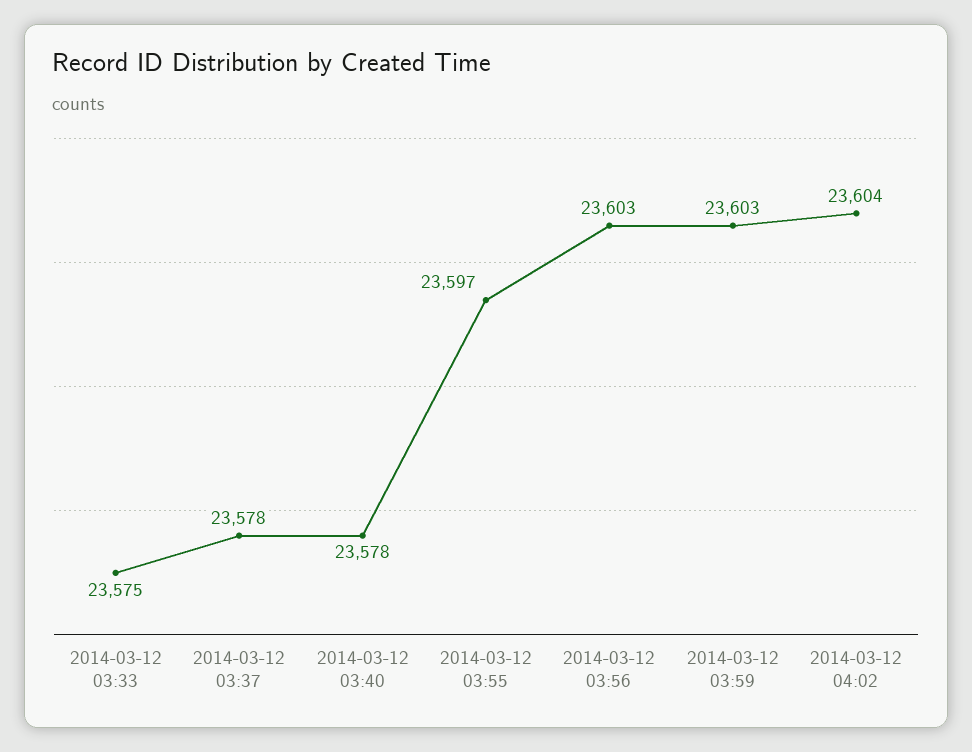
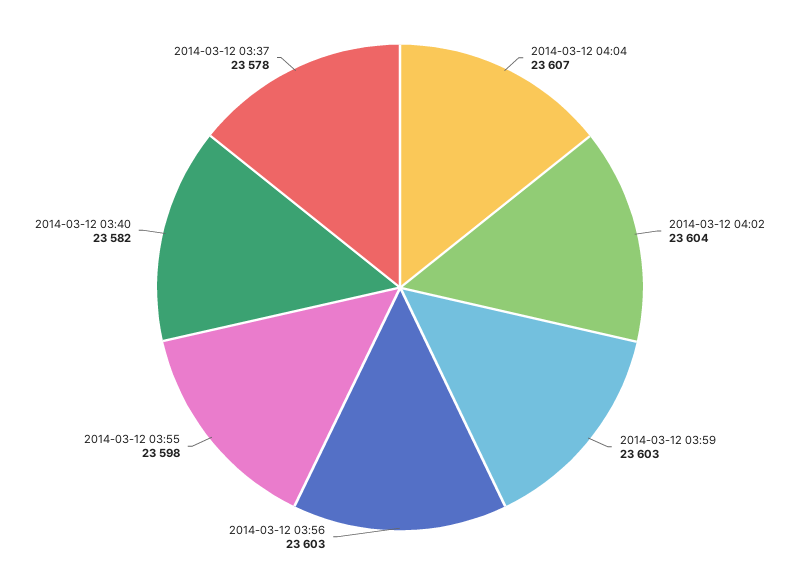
2014-03-12 03:33: 23575 -> none
2014-03-12 03:40: 23578 -> 23582
2014-03-12 03:55: 23597 -> 23598
2014-03-12 04:04: none -> 23607

